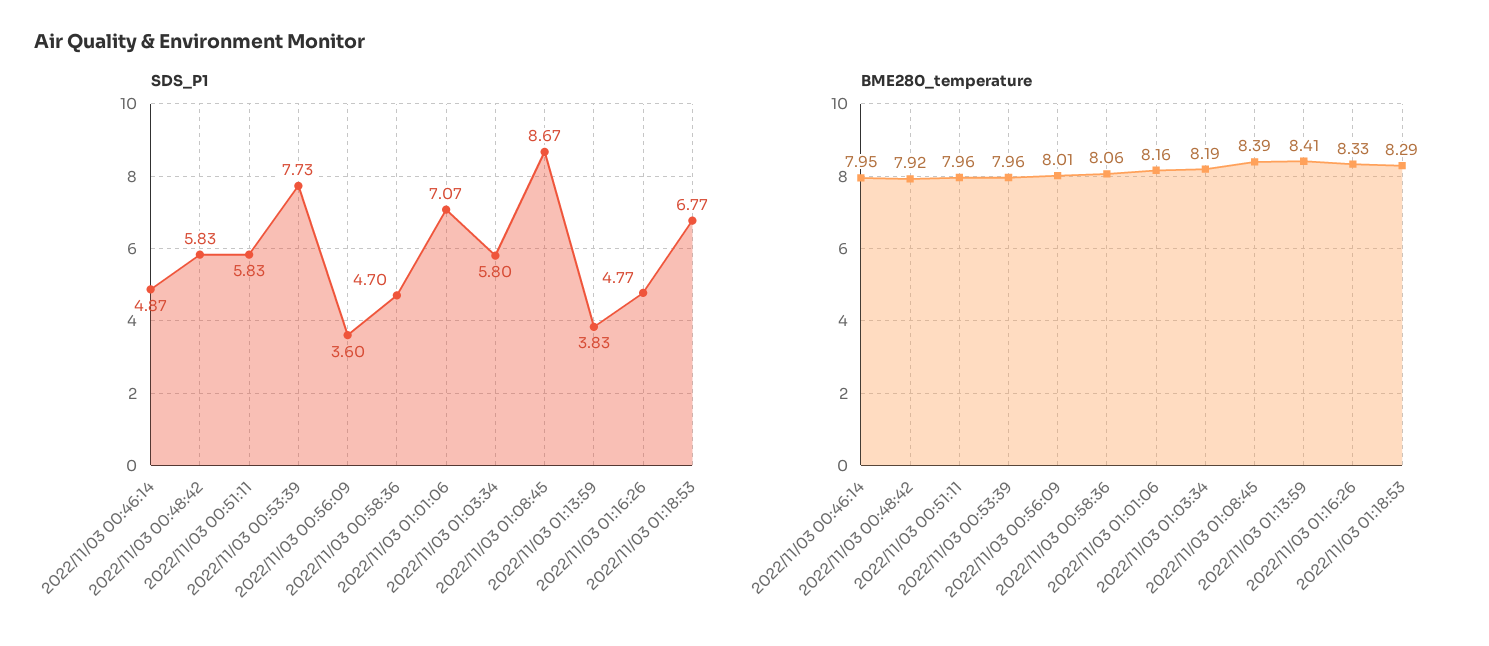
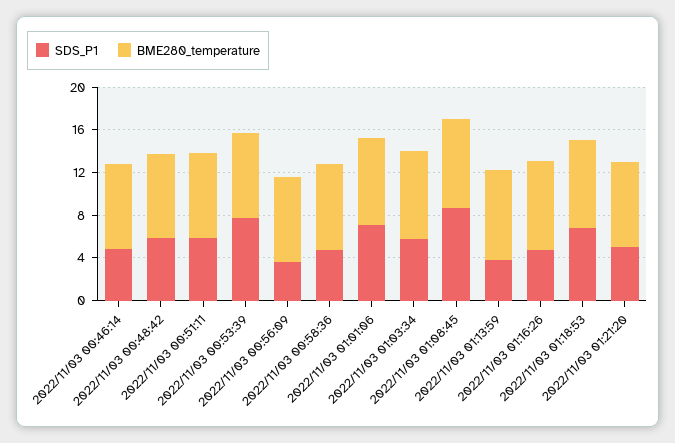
SDS_P1, 2022/11/03 01:21:20: none -> 5
BME280_temperature, 2022/11/03 01:21:20: none -> 8

